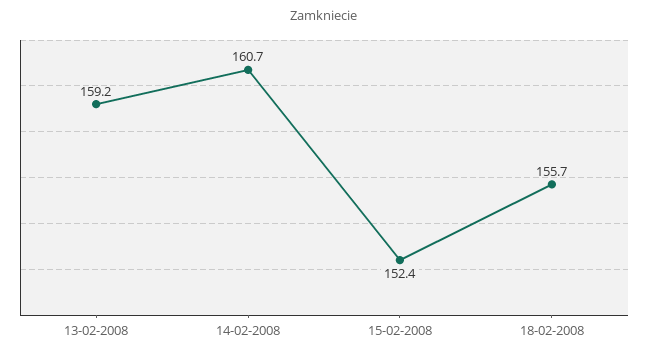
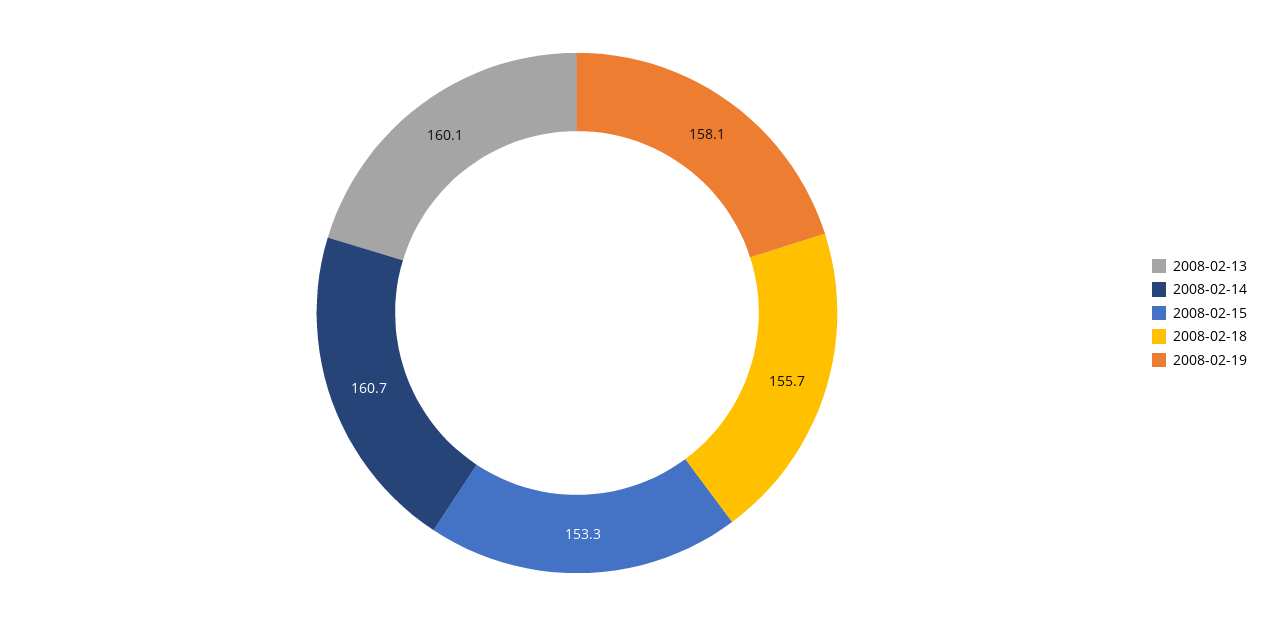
13-02-2008: 159.2 -> 160.1
15-02-2008: 152.4 -> 153.3
2008-02-19: none -> 158.1

